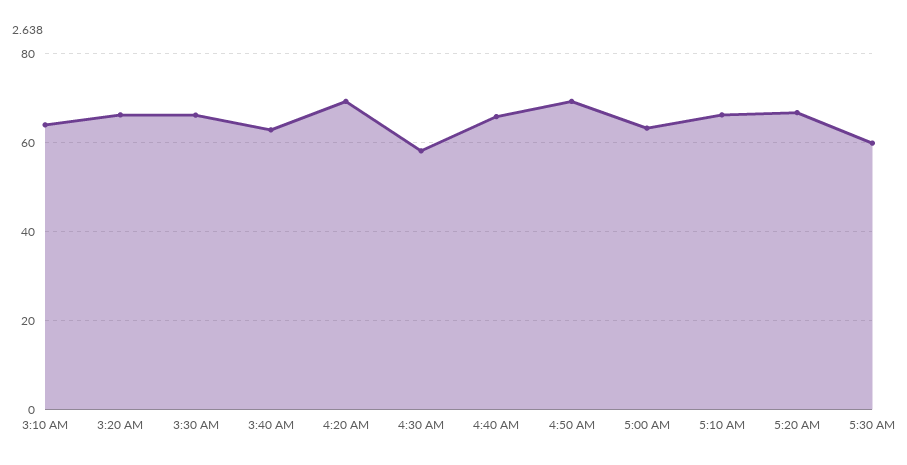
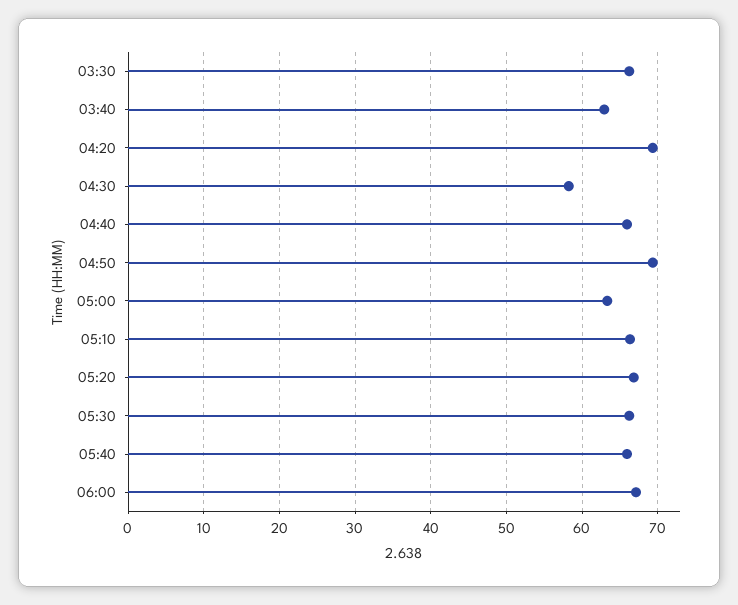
3:10 AM: 64 -> none
3:20 AM: 66 -> none
5:30 AM: 60 -> 66
05:40: none -> 66
06:00: none -> 67

